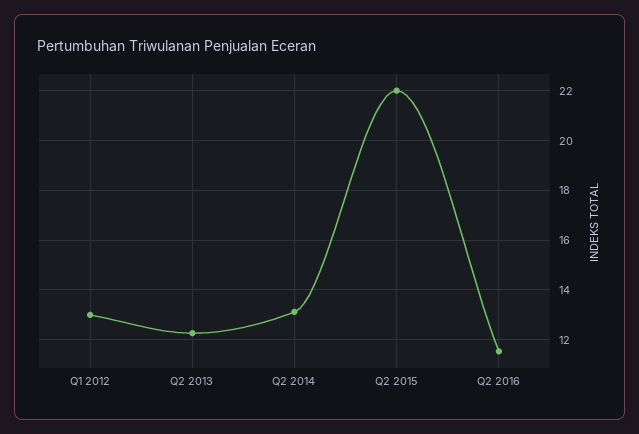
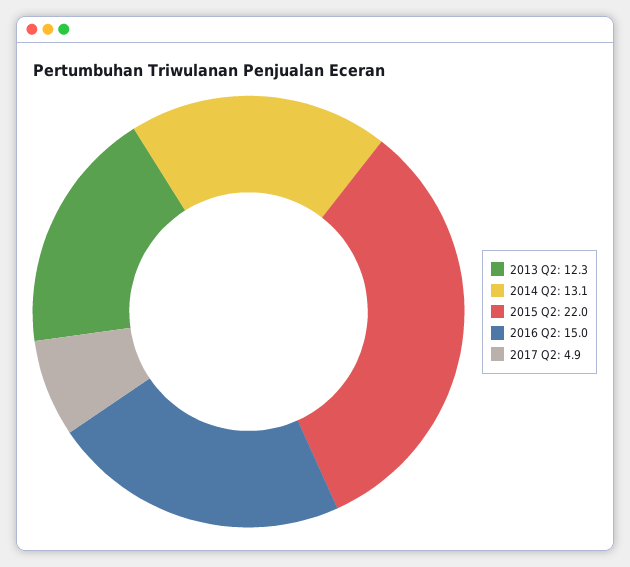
Q1 2012: 13 -> none
Q2 2016: 11.5 -> 15
2017 Q2: none -> 4.9

